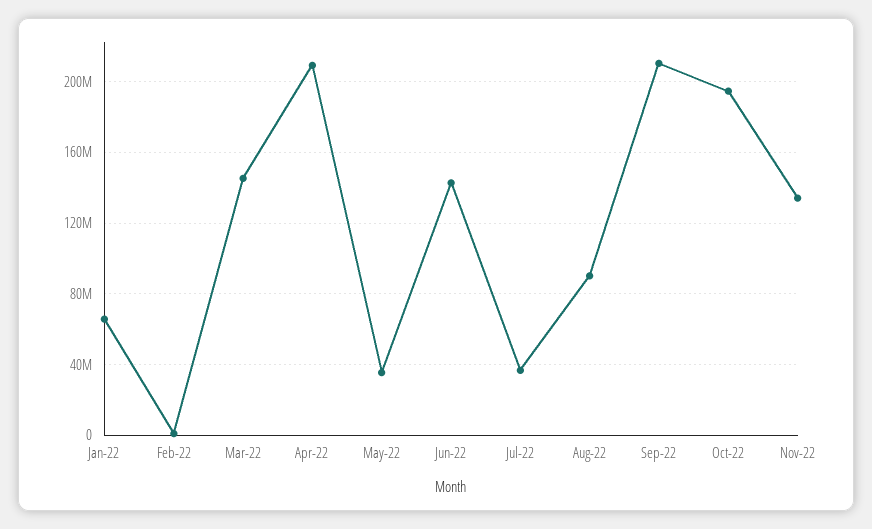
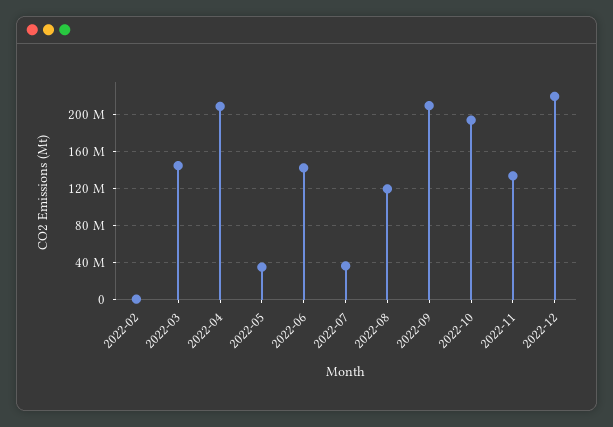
Jan-22: 65000000 -> none
Aug-22: 90000000 -> 120000000
2022-12: none -> 220000000

